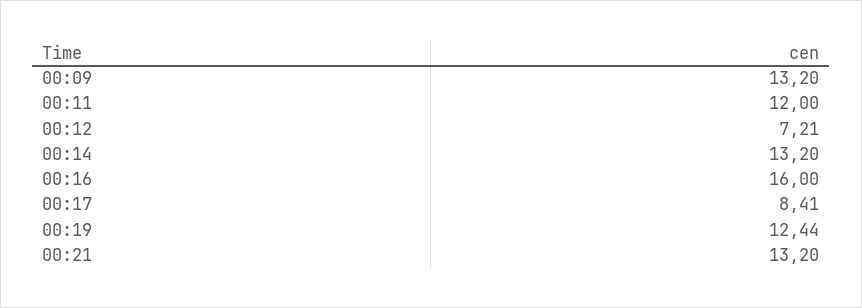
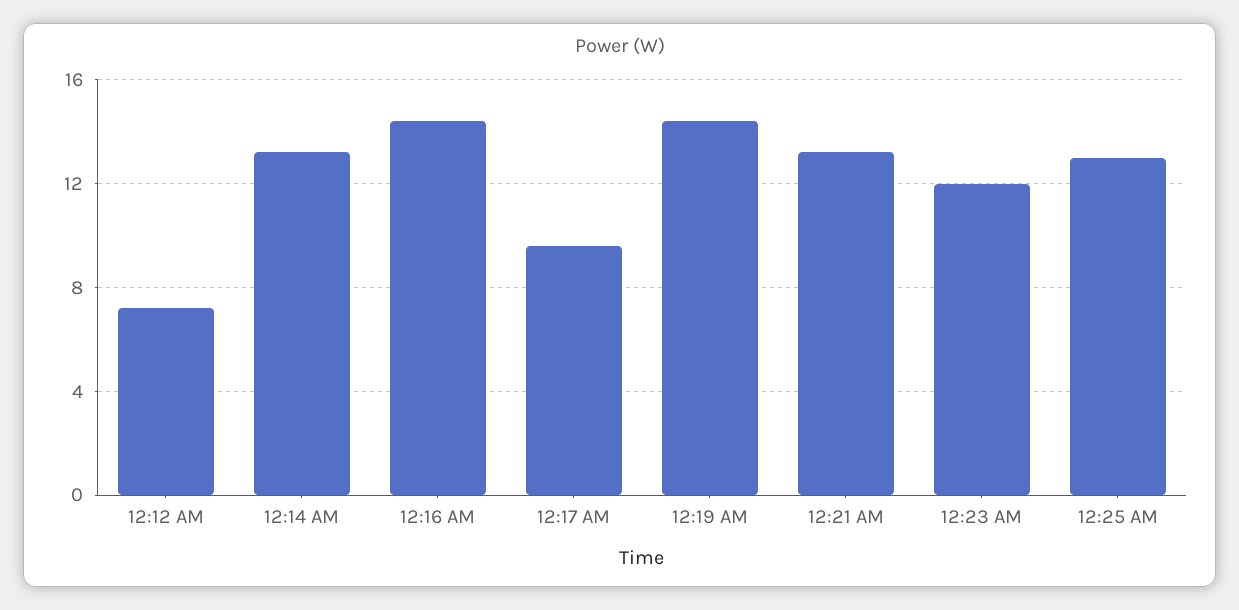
00:09: 13.2 -> none
00:11: 12 -> none
00:16: 16 -> 14.5
00:17: 8.41 -> 9.5
00:19: 12.44 -> 14.5
12:23 AM: none -> 12
12:25 AM: none -> 13

